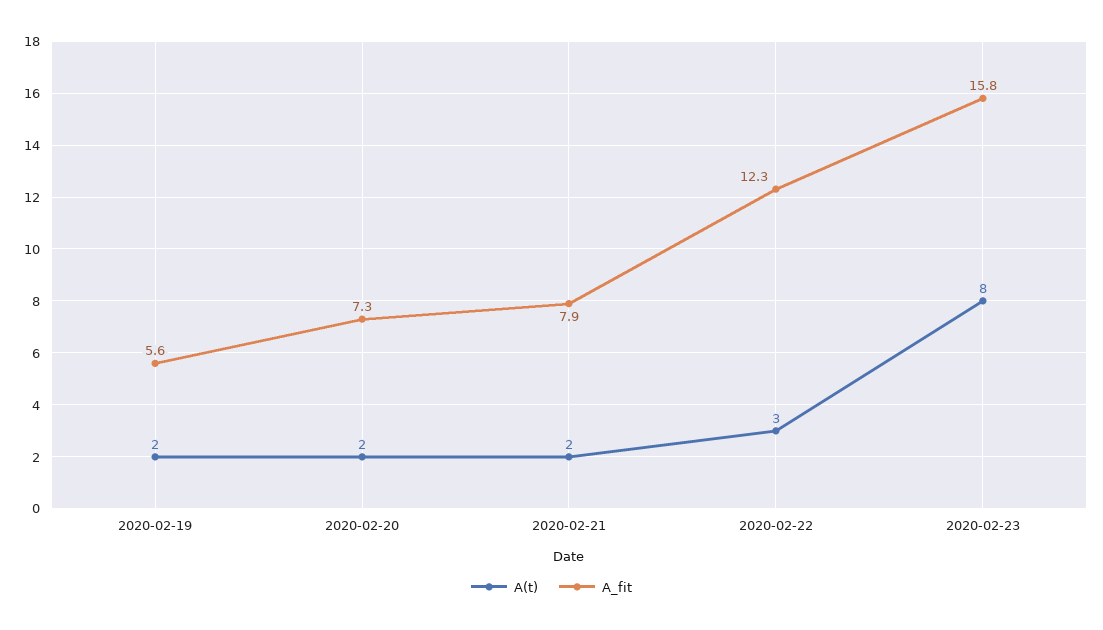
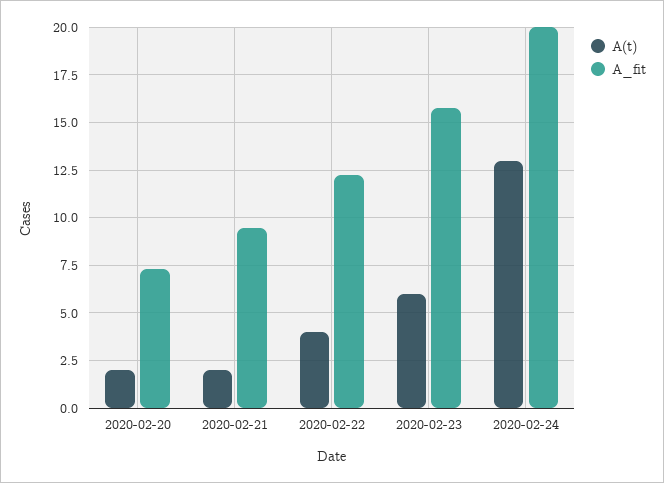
A(t), 2020-02-19: 2 -> none
A_fit, 2020-02-19: 5.6 -> none
A_fit, 2020-02-21: 7.9 -> 9.5
A(t), 2020-02-22: 3 -> 4
A(t), 2020-02-23: 8 -> 6
A(t), 2020-02-24: none -> 13
A_fit, 2020-02-24: none -> 20

